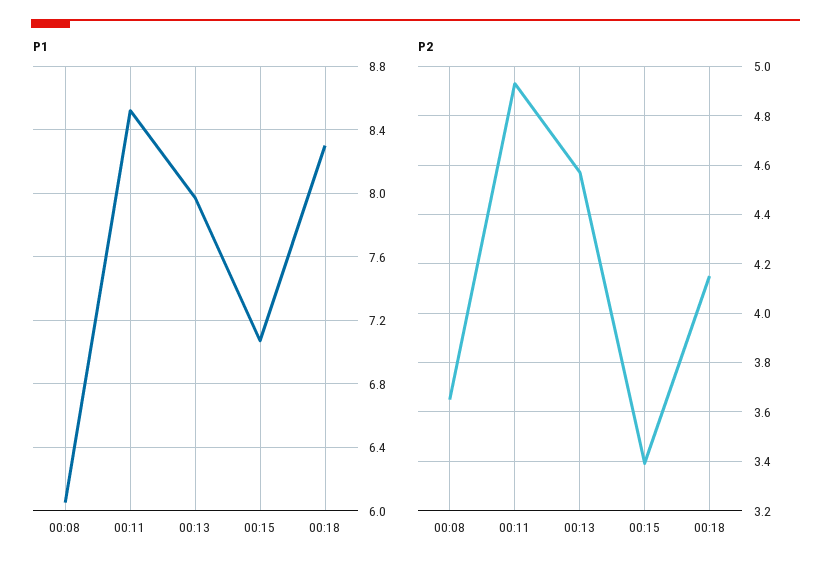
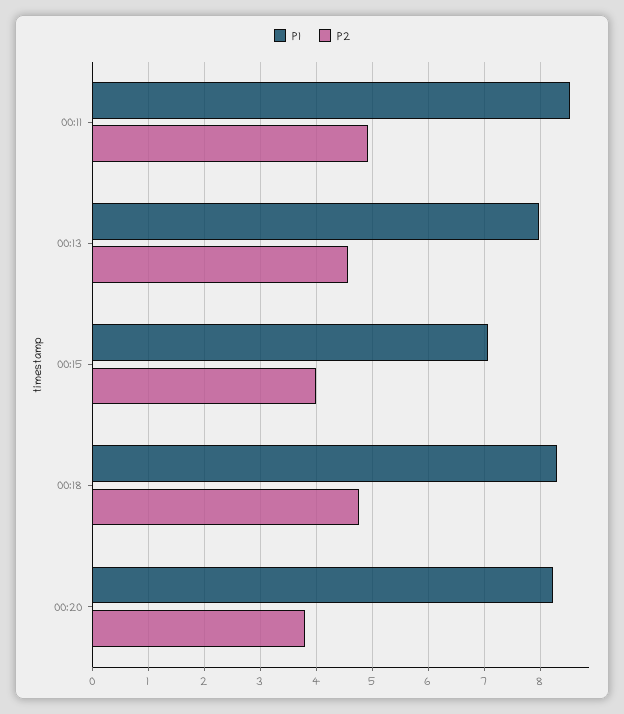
P1, 00:08: 6.05 -> none
P2, 00:08: 3.65 -> none
P2, 00:15: 3.4 -> 4
P2, 00:18: 4.15 -> 4.8
P1, 00:20: none -> 8.2
P2, 00:20: none -> 3.8

